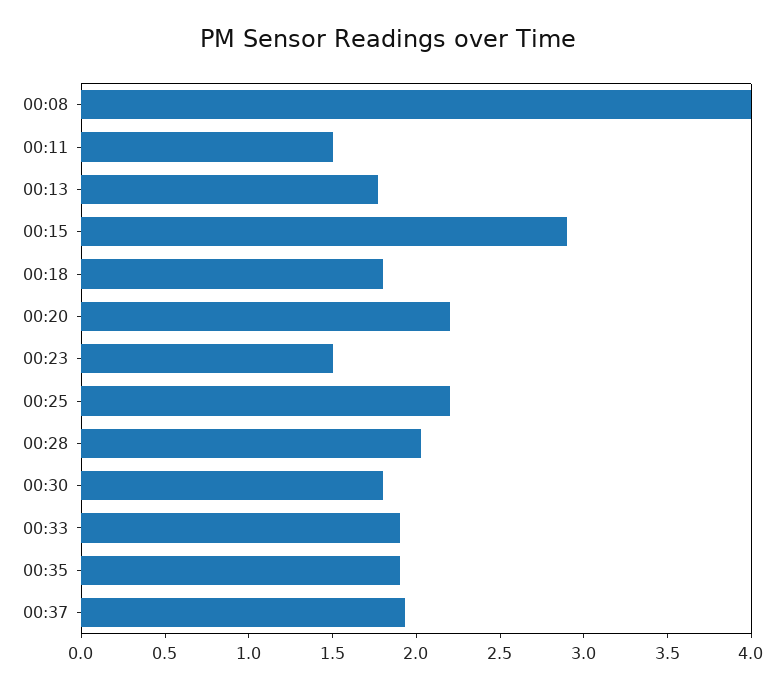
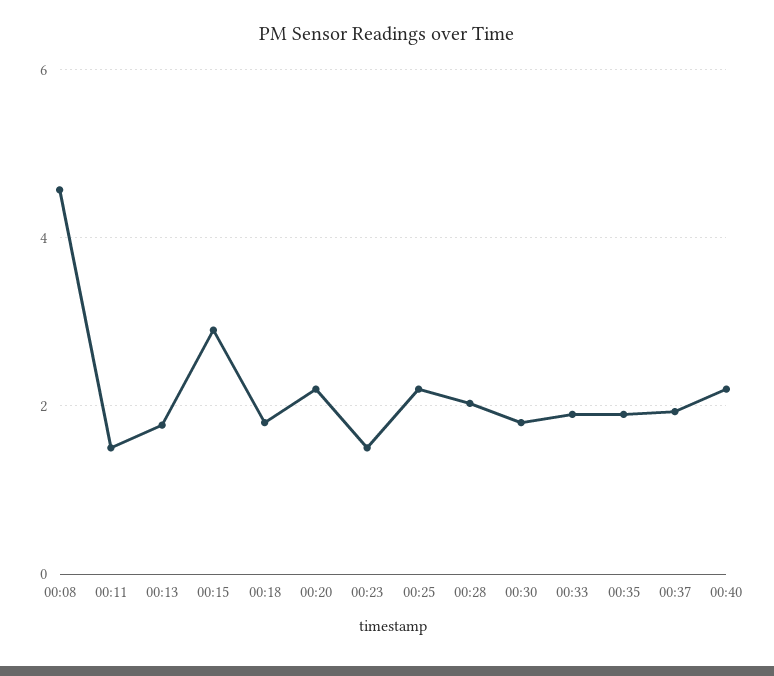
00:08: 4 -> 4.6
00:40: none -> 2.2

